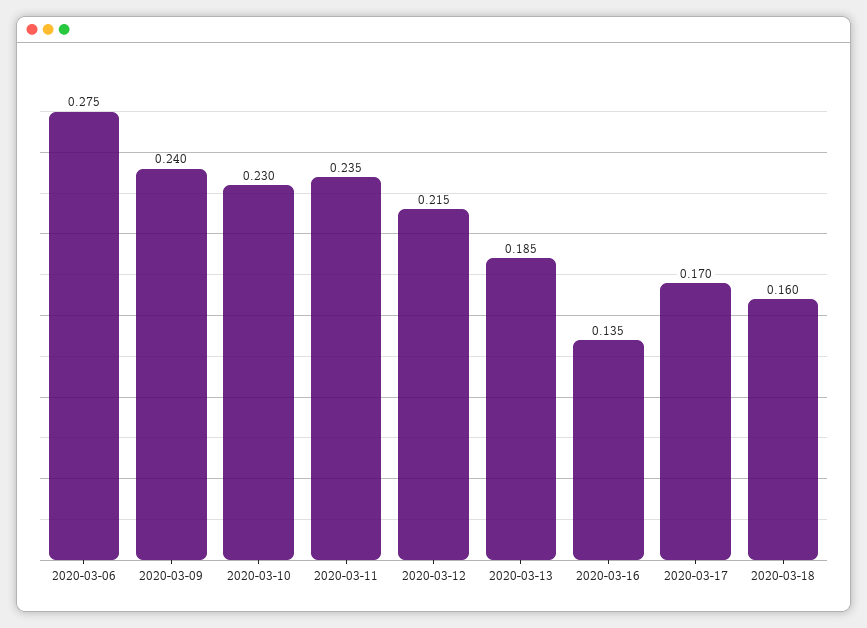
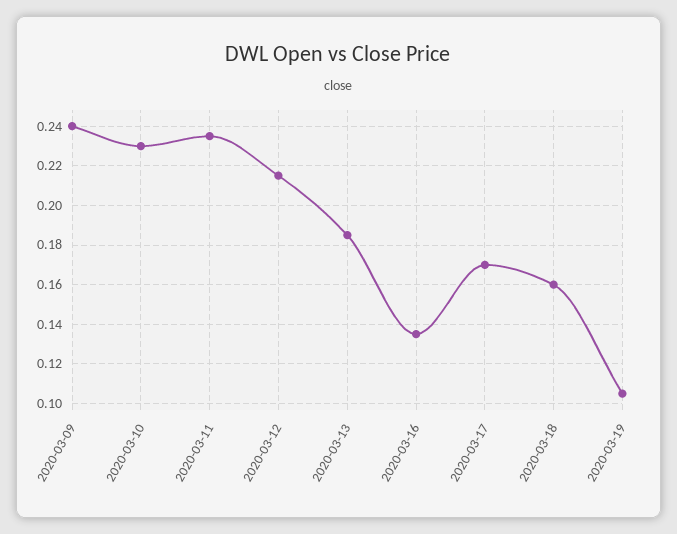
2020-03-06: 0.275 -> none
2020-03-19: none -> 0.105

